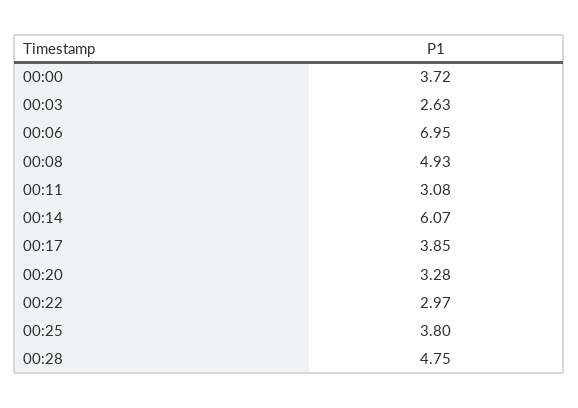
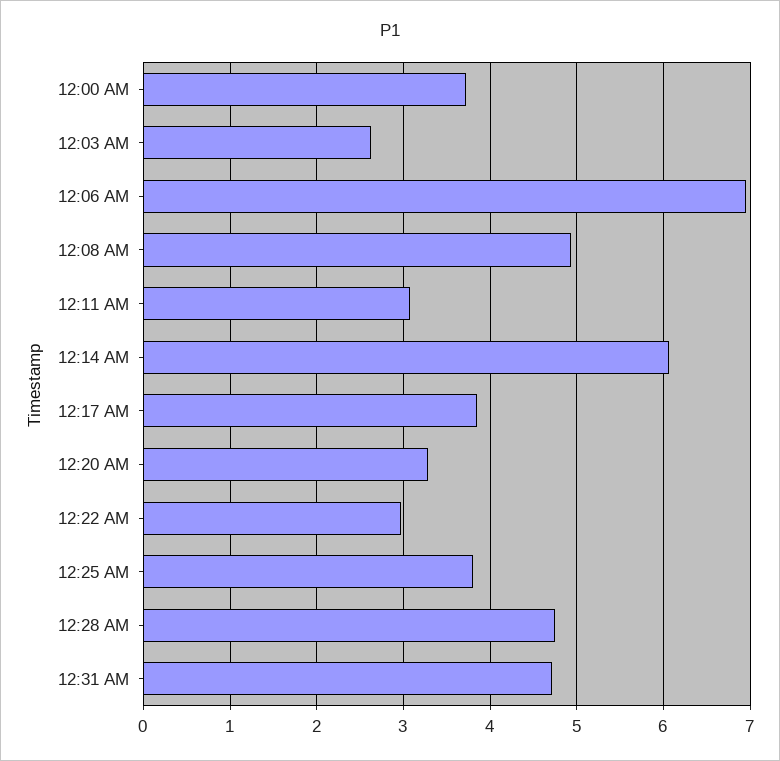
12:31 AM: none -> 4.7

